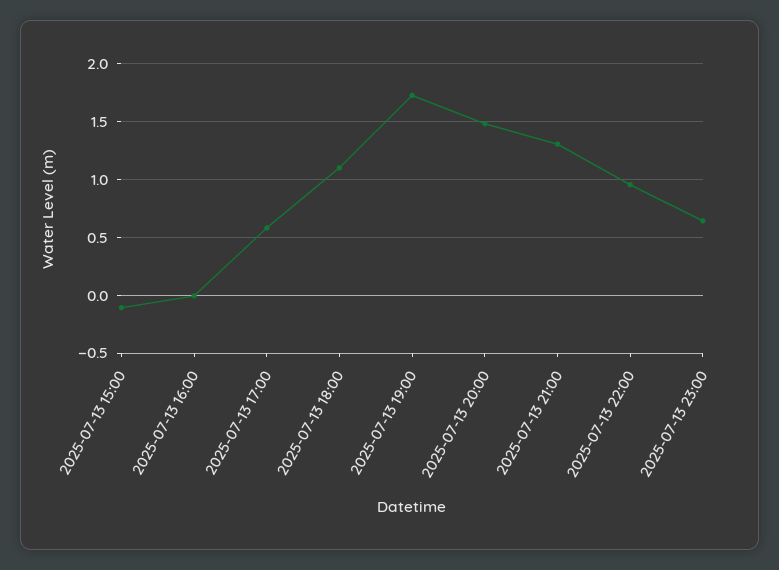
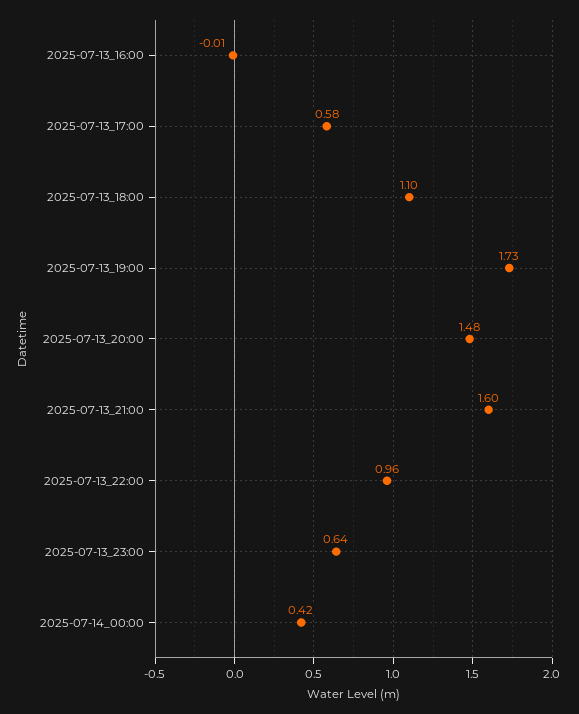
2025-07-13 15:00: -0.1 -> none
2025-07-13 21:00: 1.3 -> 1.6
2025-07-14_00:00: none -> 0.42

